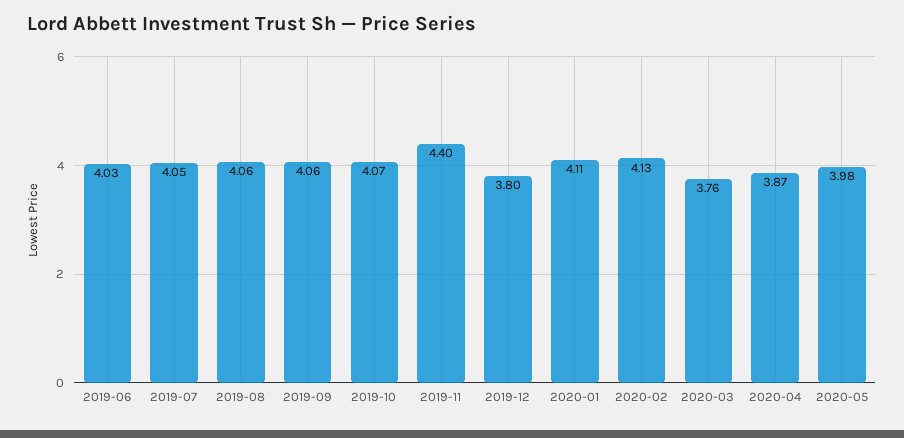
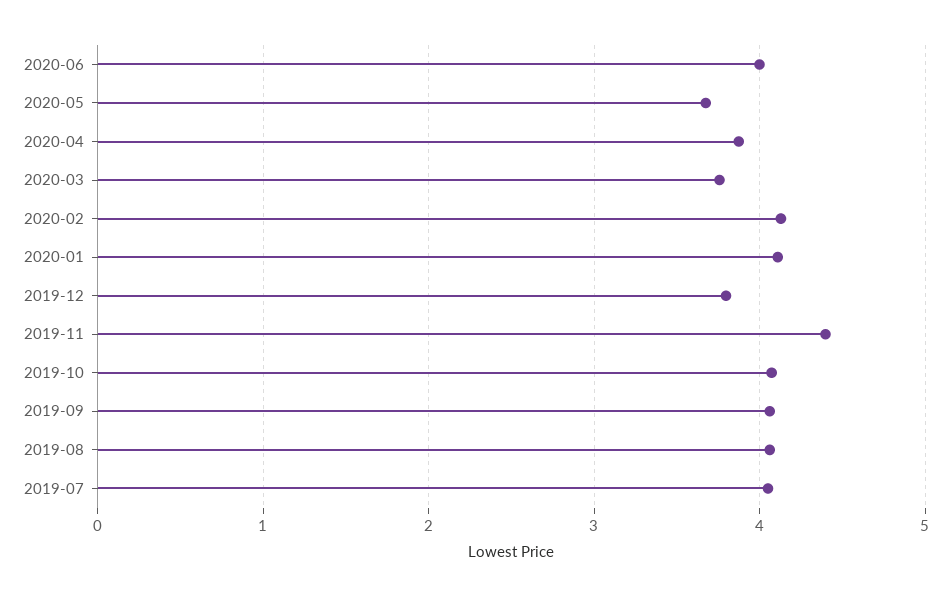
2019-06: 4.03 -> none
2020-05: 3.98 -> 3.7
2020-06: none -> 4

